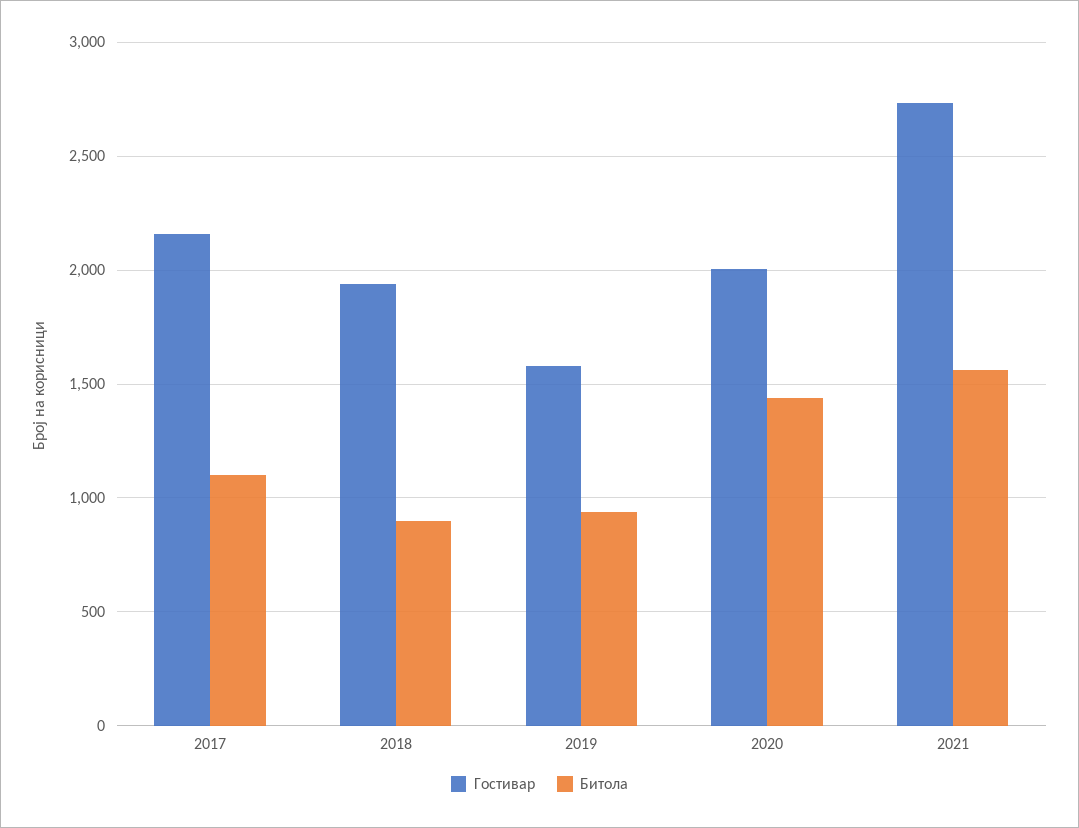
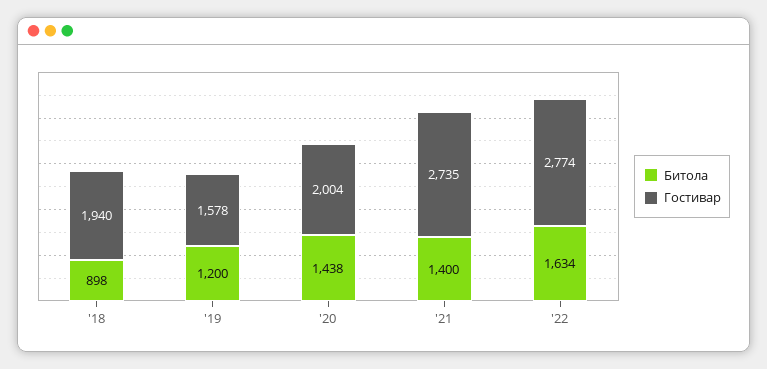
Гостивар, 2017: 2150 -> none
Битола, 2017: 1100 -> none
Битола, 2019: 950 -> 1200
Битола, 2021: 1550 -> 1400
Битола, '22: none -> 1634
Гостивар, '22: none -> 2774

